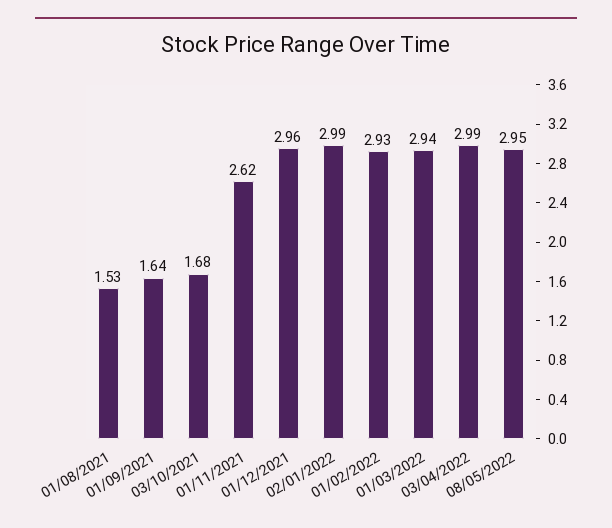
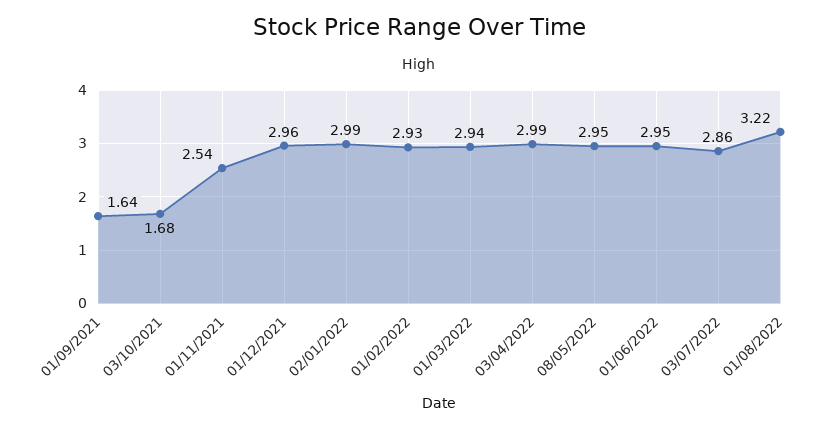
01/08/2021: 1.53 -> none
01/11/2021: 2.62 -> 2.54
01/06/2022: none -> 2.95
03/07/2022: none -> 2.86
01/08/2022: none -> 3.22

